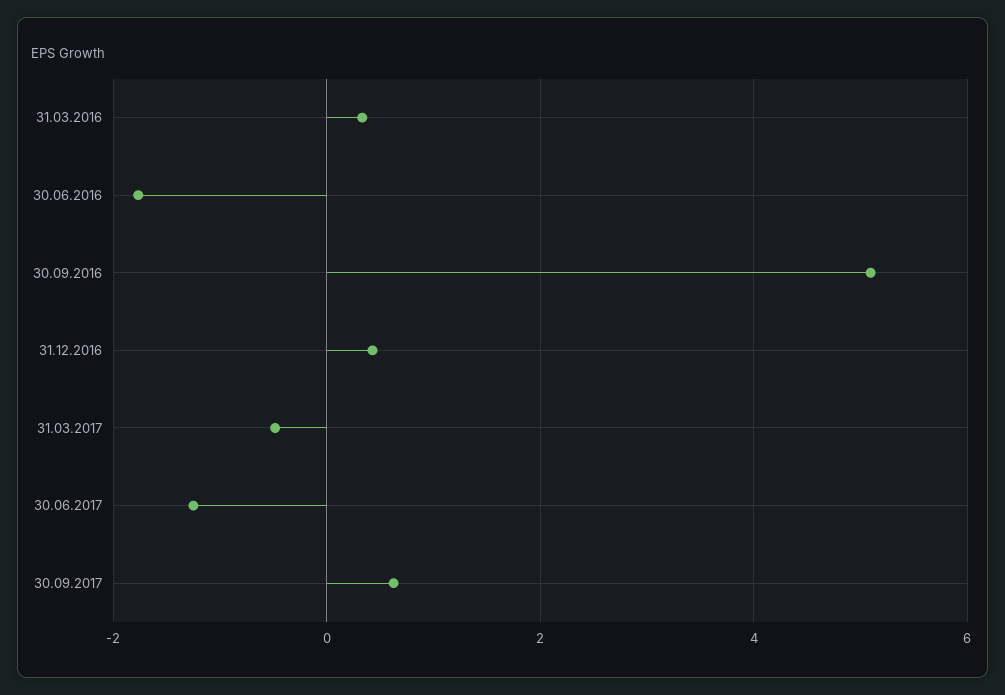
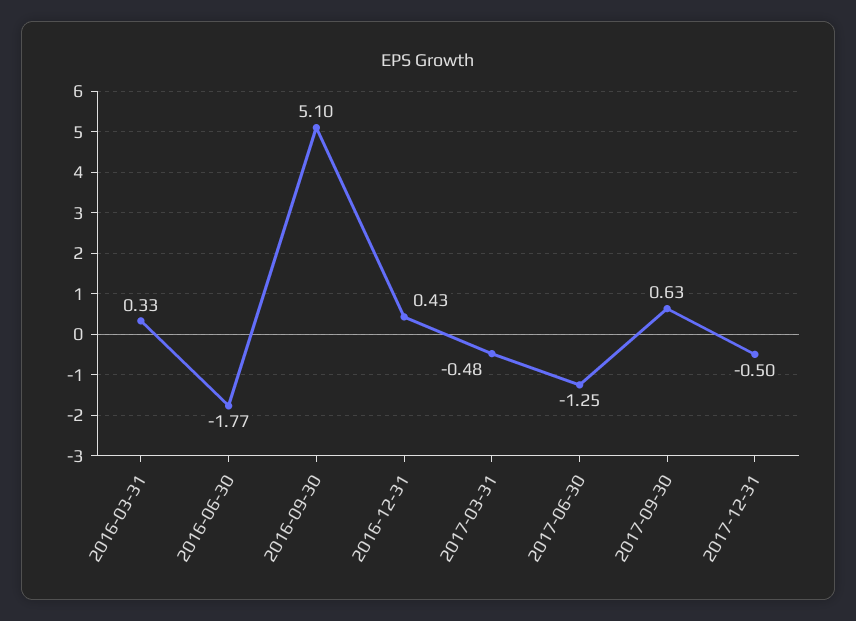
2017-12-31: none -> -0.5

